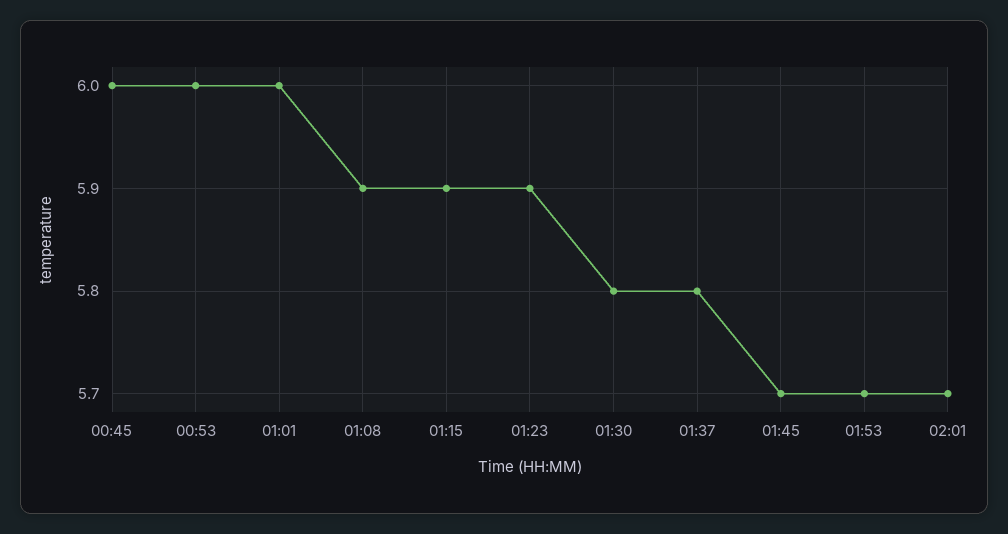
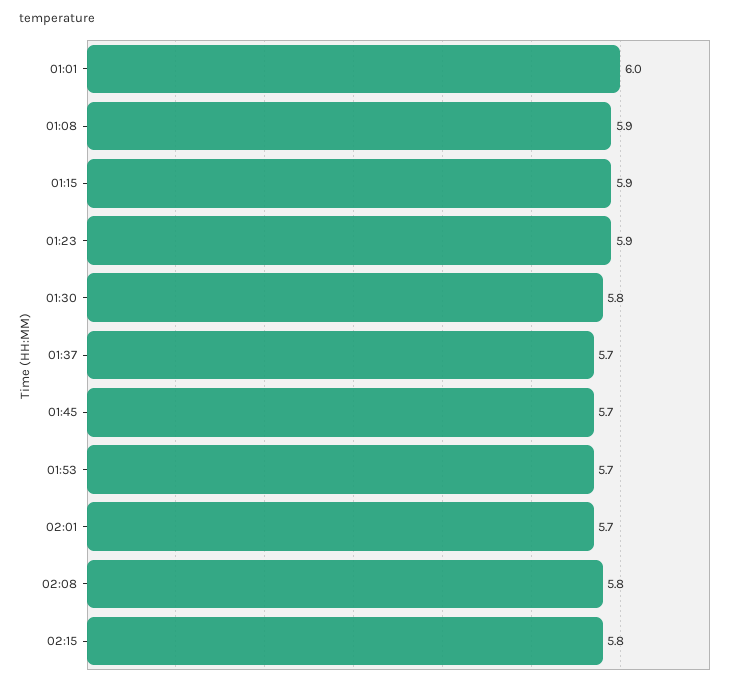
00:45: 6 -> none
00:53: 6 -> none
01:37: 5.8 -> 5.7
02:08: none -> 5.8
02:15: none -> 5.8

